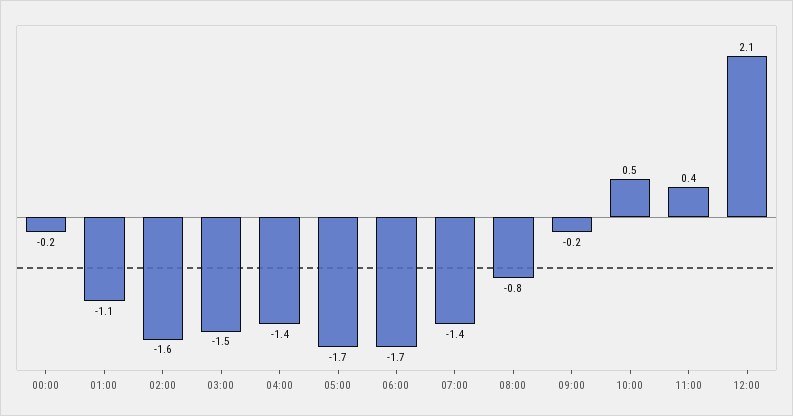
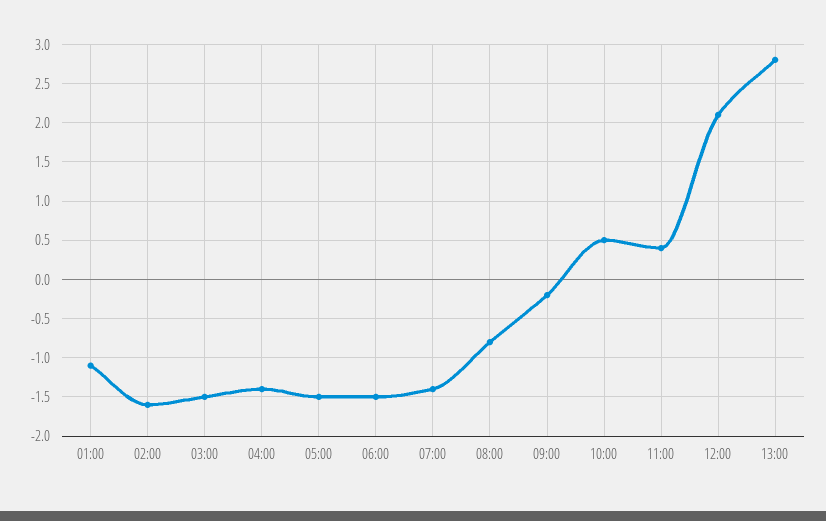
00:00: -0.2 -> none
05:00: -1.7 -> -1.5
06:00: -1.7 -> -1.5
13:00: none -> 2.8

